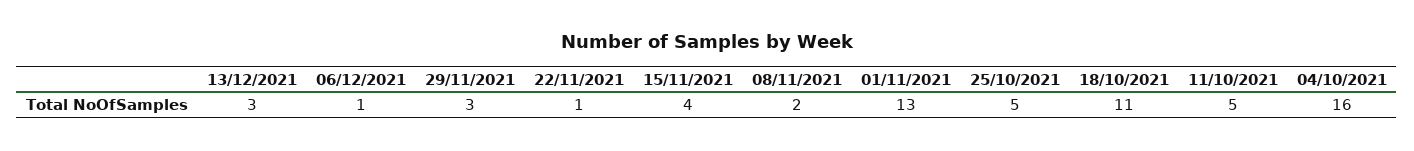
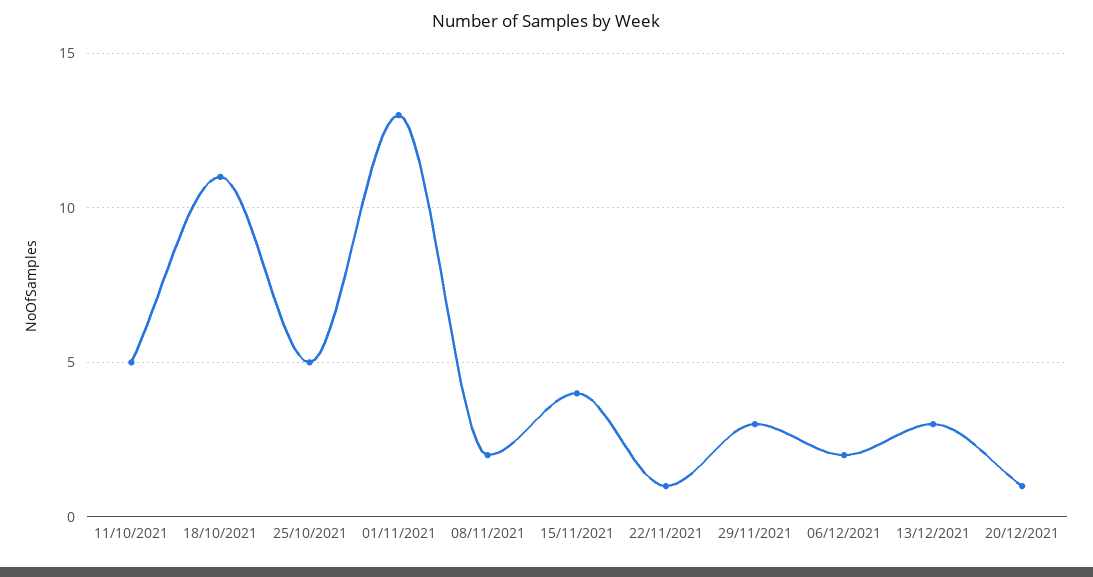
06/12/2021: 1 -> 2
04/10/2021: 16 -> none
20/12/2021: none -> 1

